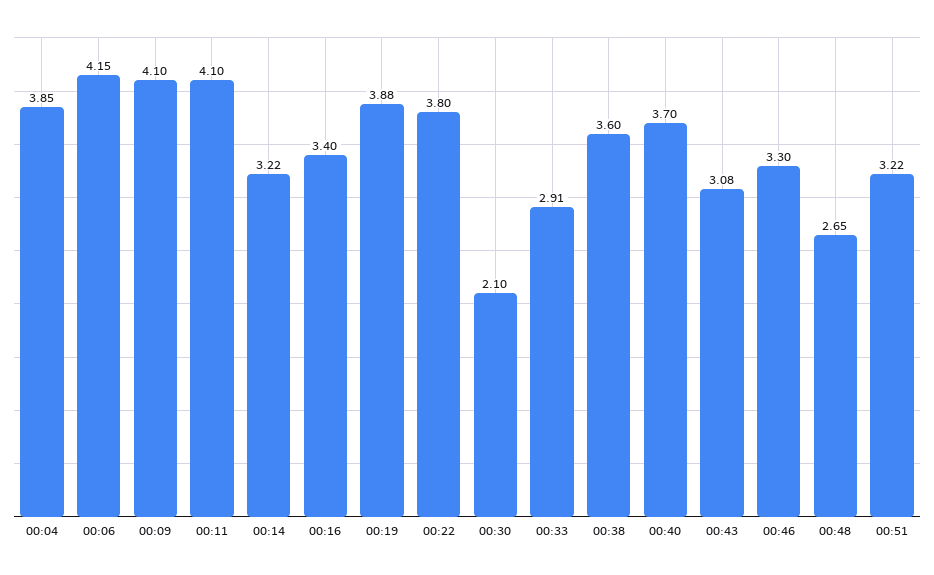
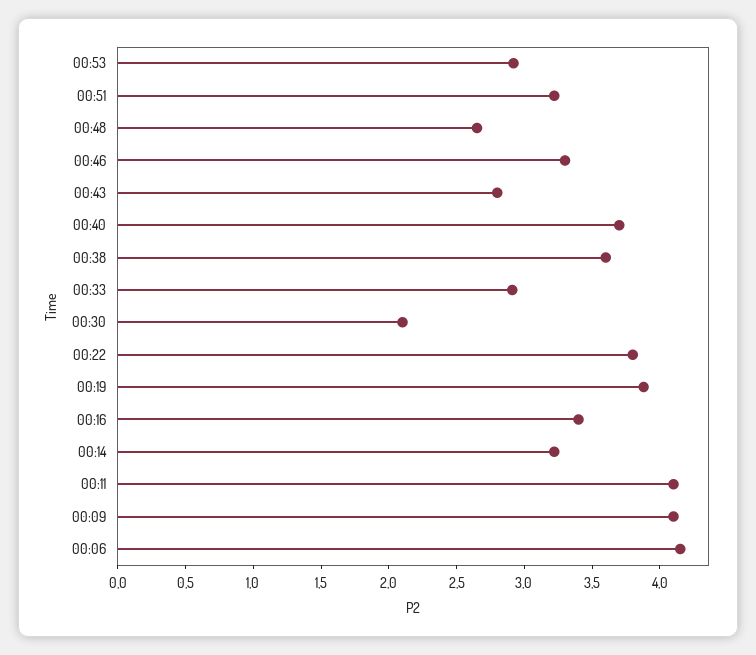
00:04: 3.85 -> none
00:43: 3.08 -> 2.8
00:53: none -> 2.9

